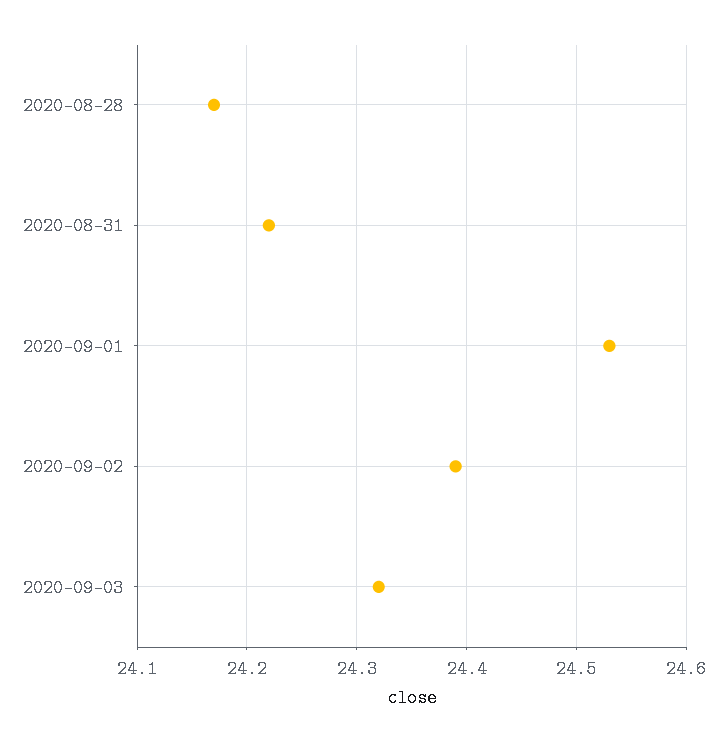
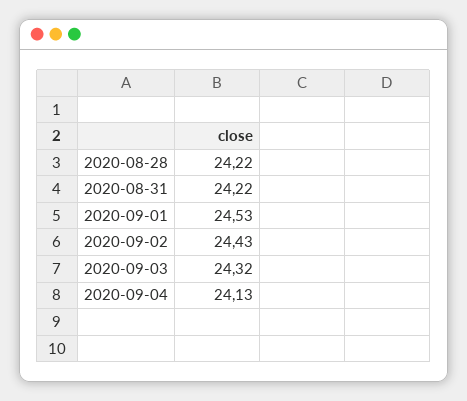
2020-08-28: 24.17 -> 24.22
2020-09-02: 24.39 -> 24.43
2020-09-04: none -> 24.13

